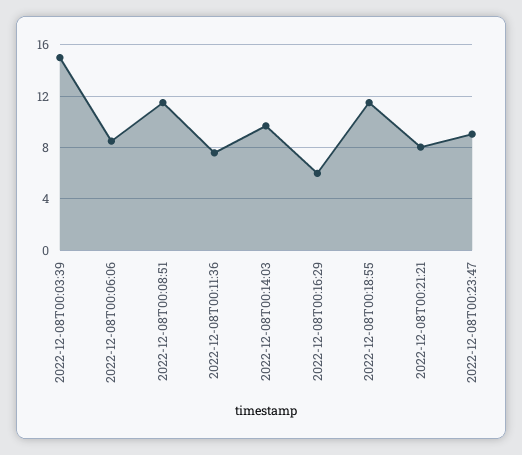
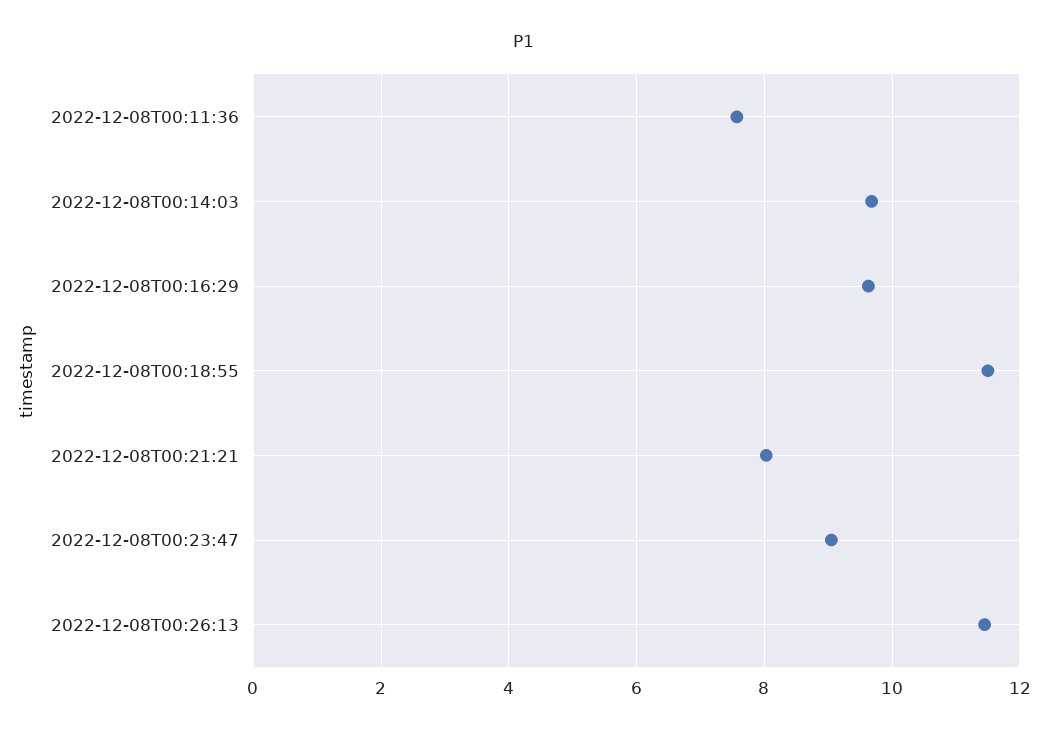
2022-12-08T00:03:39: 15 -> none
2022-12-08T00:06:06: 8.5 -> none
2022-12-08T00:08:51: 11.5 -> none
2022-12-08T00:16:29: 6 -> 9.6
2022-12-08T00:26:13: none -> 11.4

